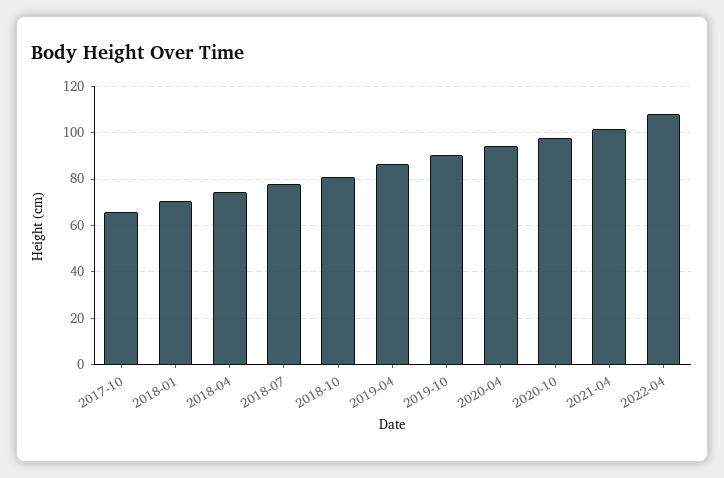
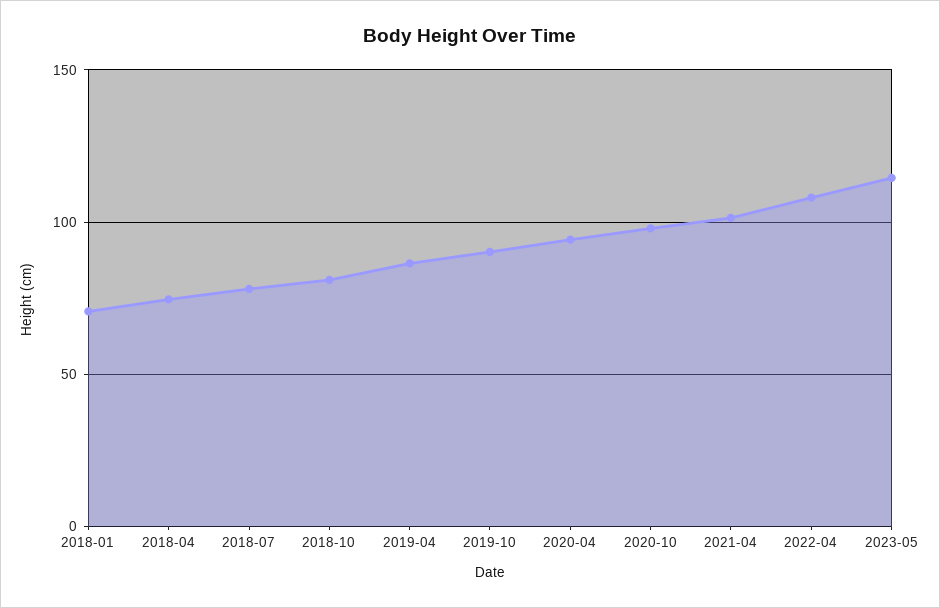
2017-10: 65 -> none
2023-05: none -> 115

